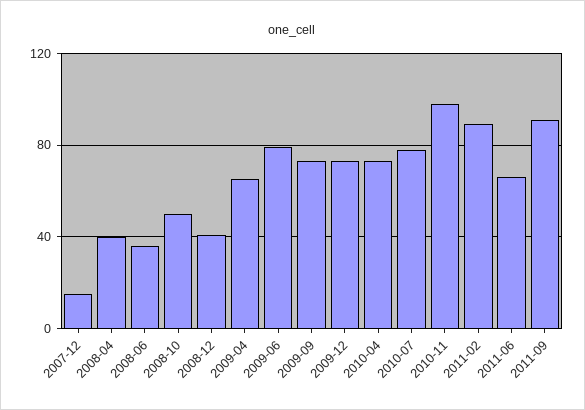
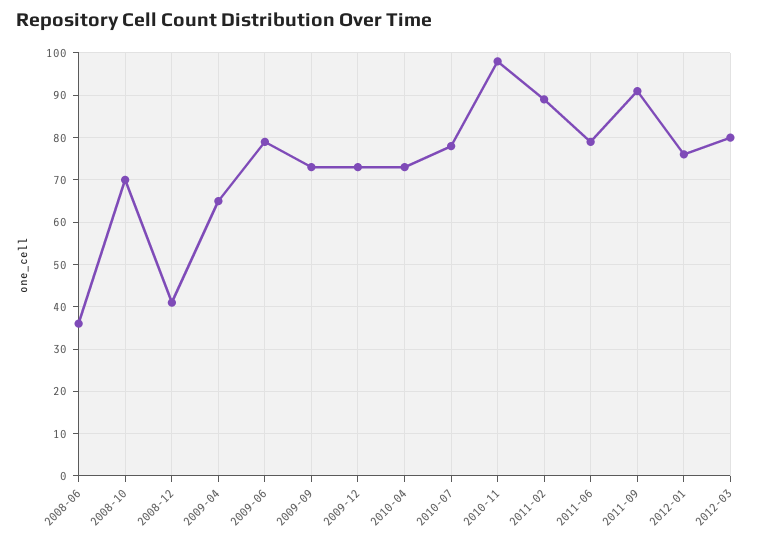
2007-12: 15 -> none
2008-04: 40 -> none
2008-10: 50 -> 70
2011-06: 65 -> 80
2012-01: none -> 75
2012-03: none -> 80

